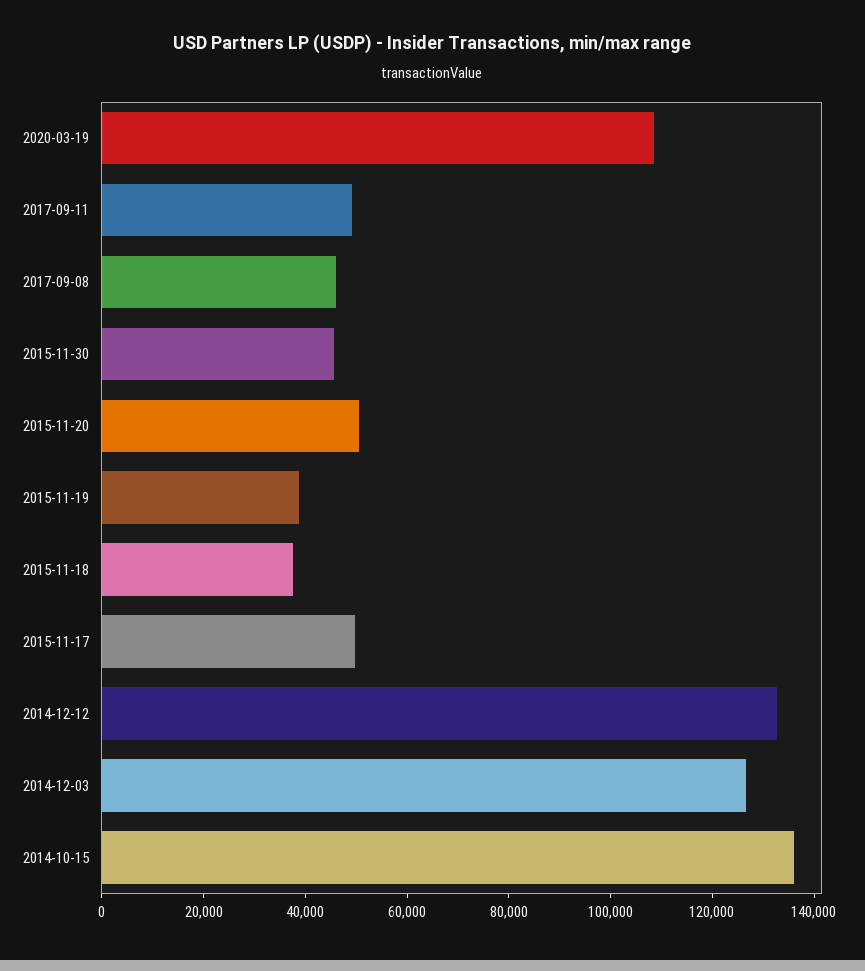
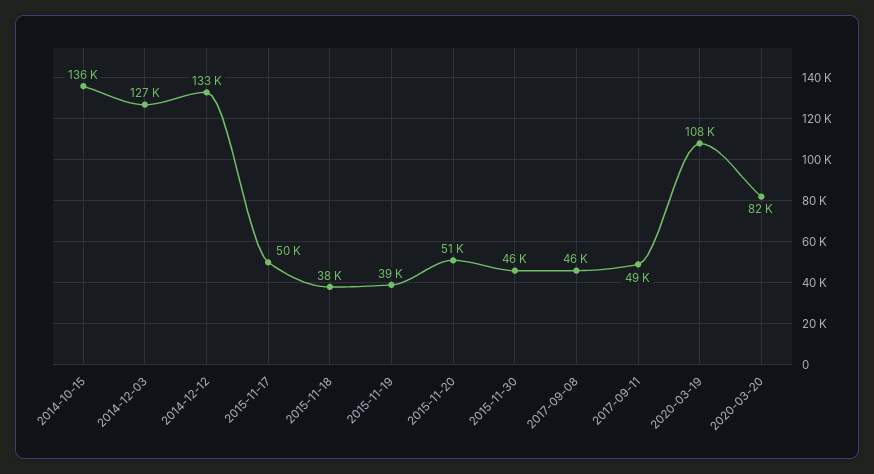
2020-03-20: none -> 82000

